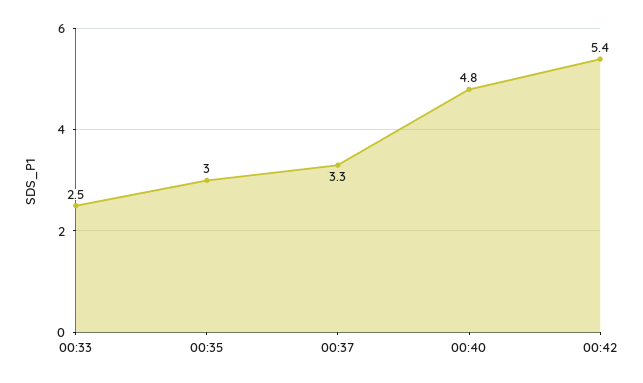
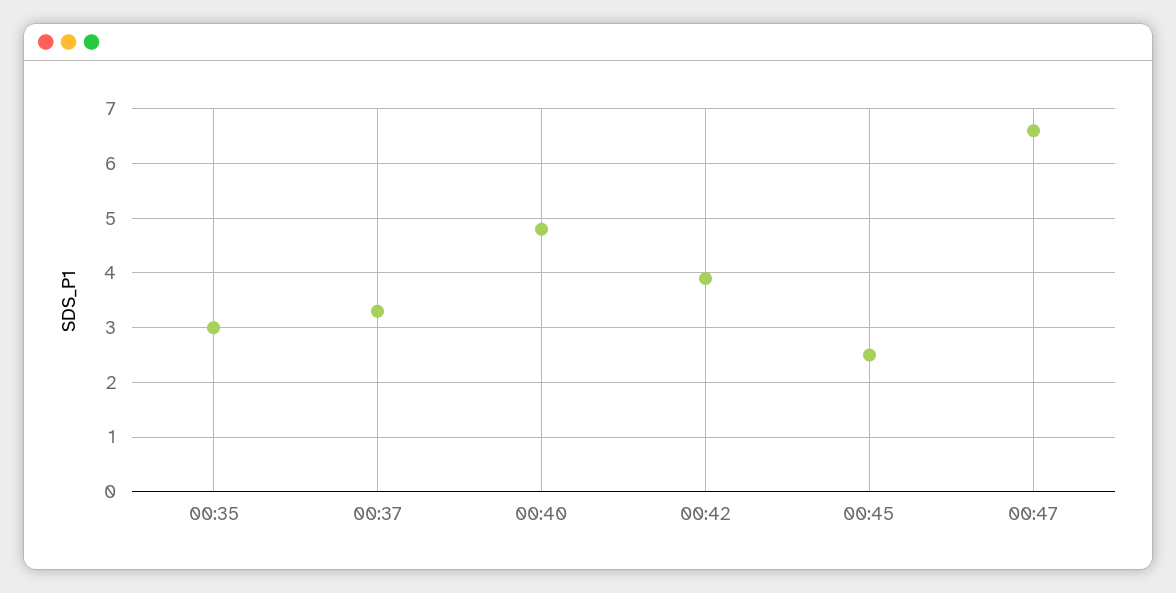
00:33: 2.5 -> none
00:42: 5.4 -> 4
00:45: none -> 2.5
00:47: none -> 6.5

